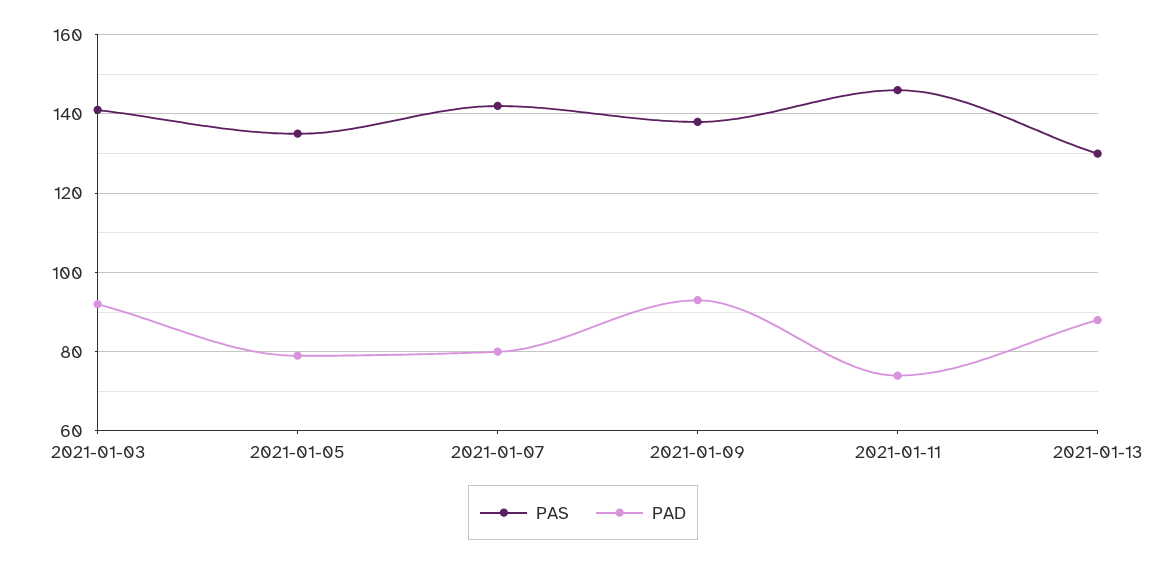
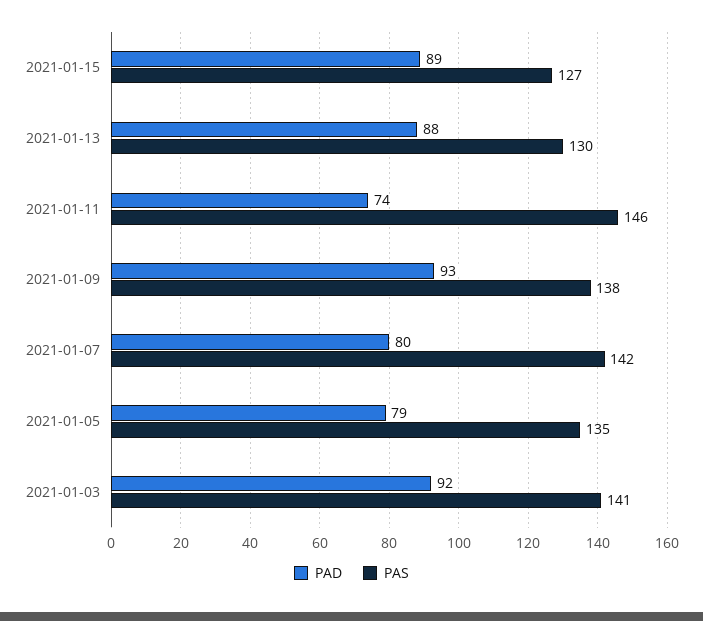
PAD, 2021-01-15: none -> 89
PAS, 2021-01-15: none -> 127

